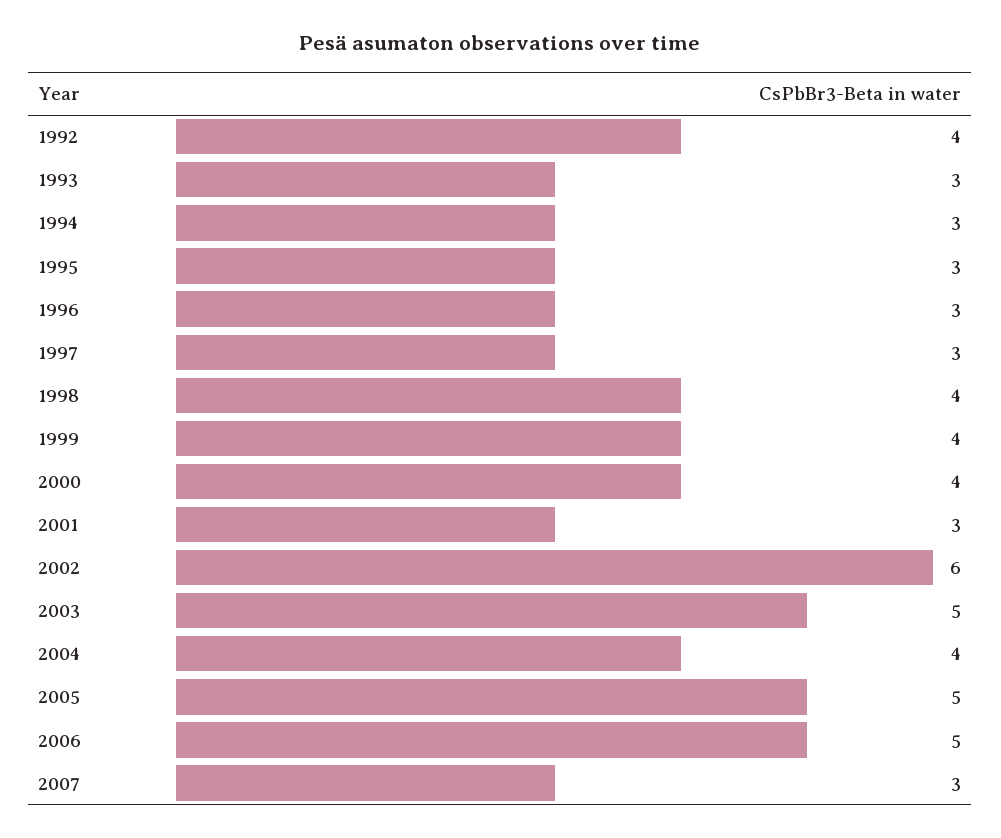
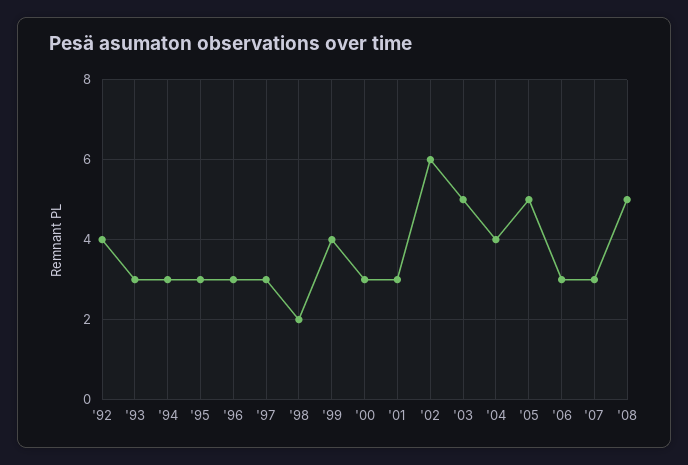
1998: 4 -> 2
2000: 4 -> 3
2006: 5 -> 3
'08: none -> 5

